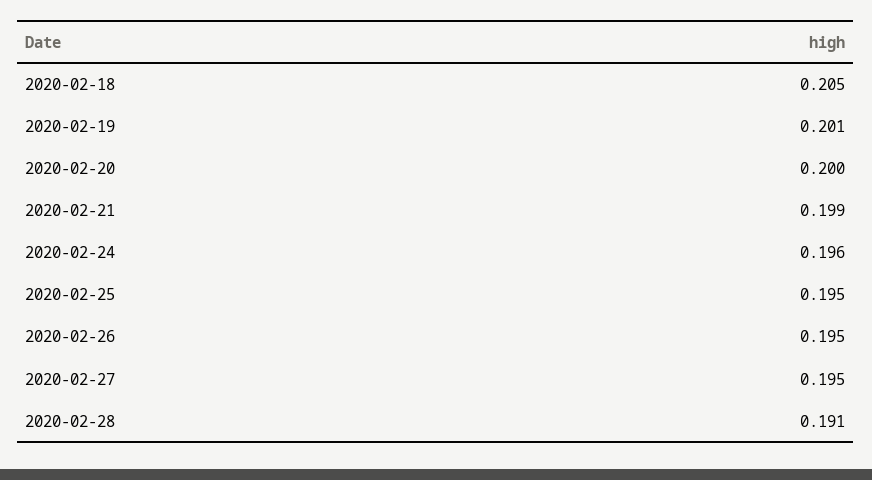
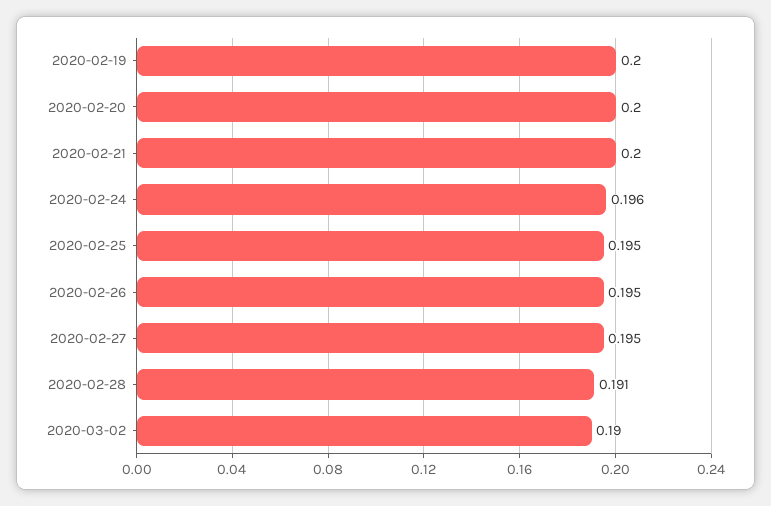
2020-02-18: 0.205 -> none
2020-02-19: 0.201 -> 0.2
2020-02-21: 0.199 -> 0.2
2020-03-02: none -> 0.19

